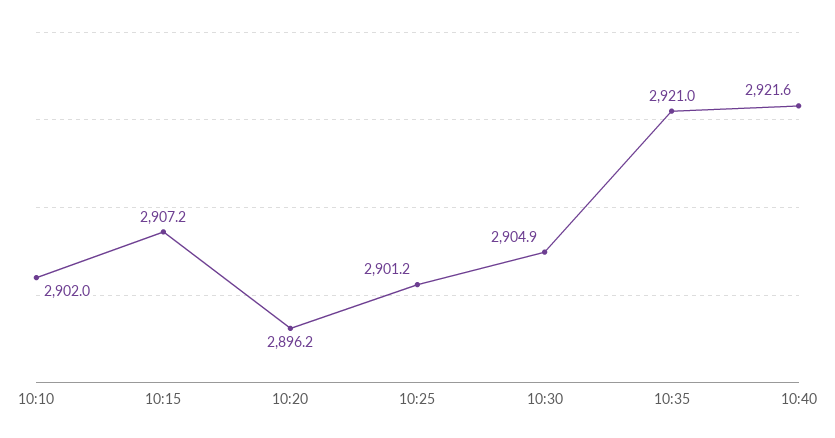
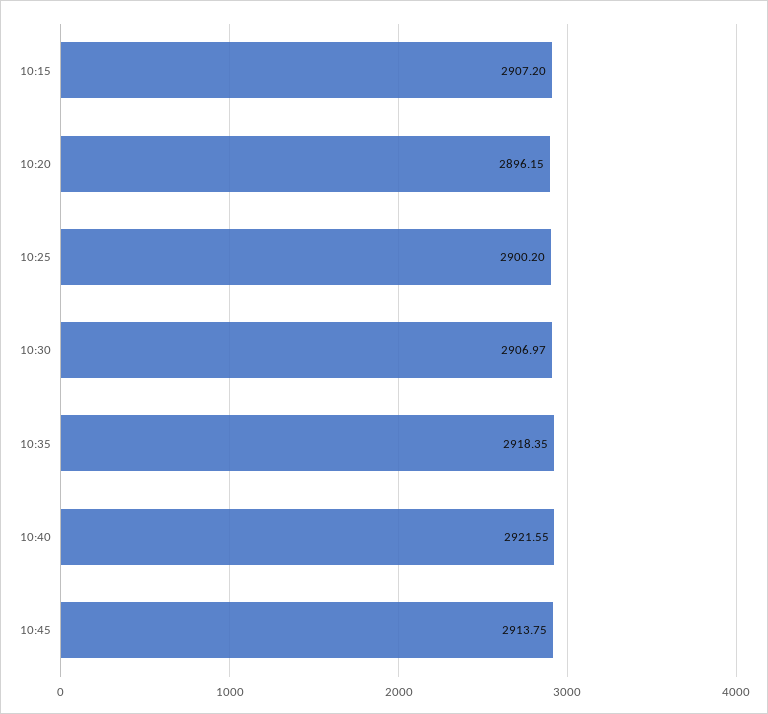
10:10: 2902 -> none
10:25: 2901.2 -> 2900.2
10:30: 2904.9 -> 2906.97
10:35: 2921 -> 2918.35
10:45: none -> 2913.75

